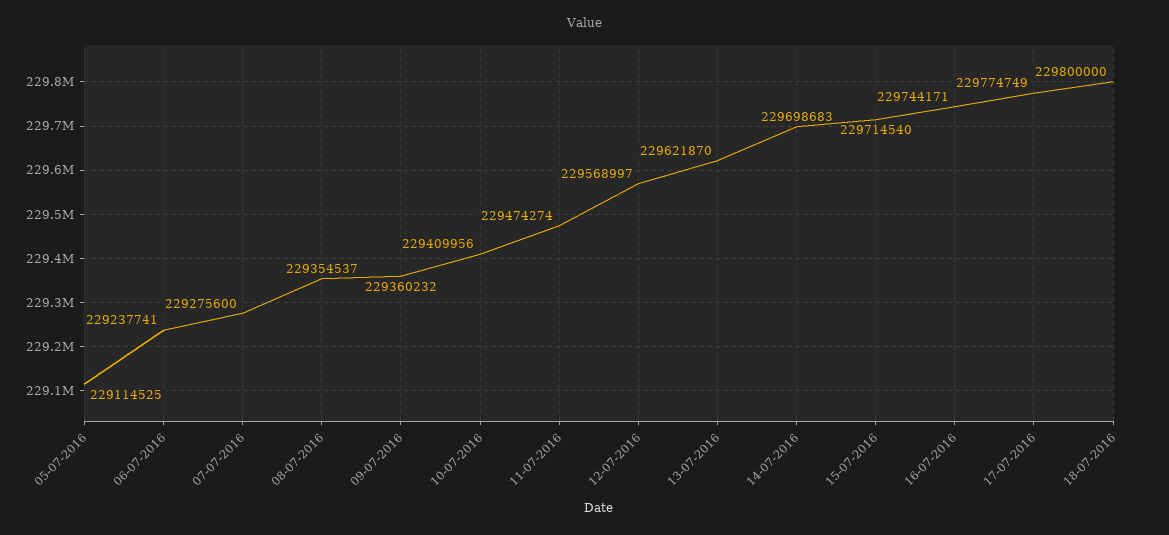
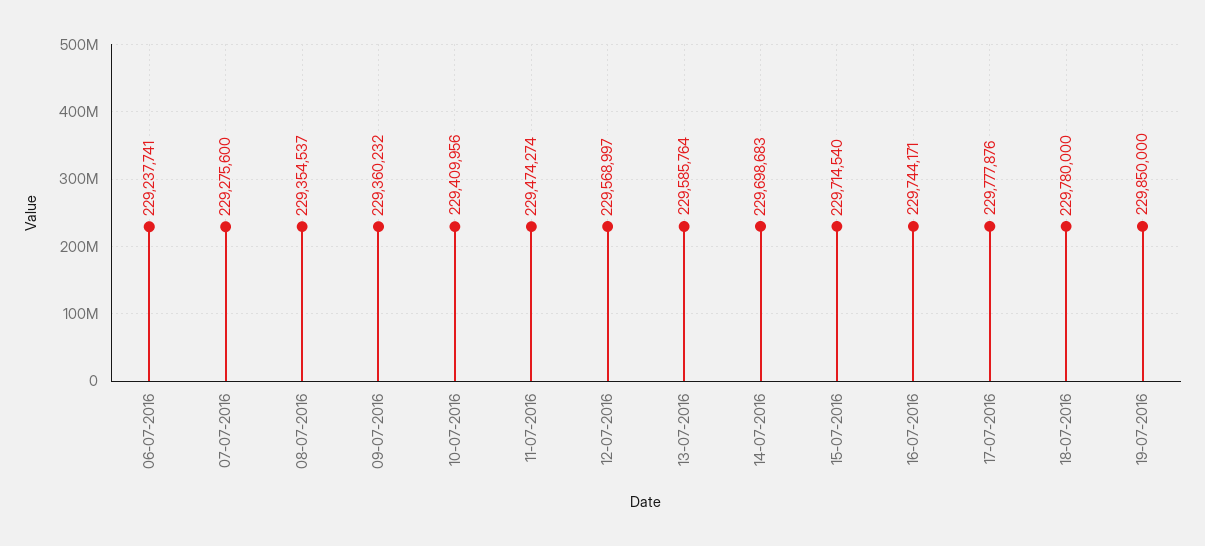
05-07-2016: 229114525 -> none
13-07-2016: 229621870 -> 229585764
17-07-2016: 229774749 -> 229777876
18-07-2016: 229800000 -> 229780000
19-07-2016: none -> 229850000

